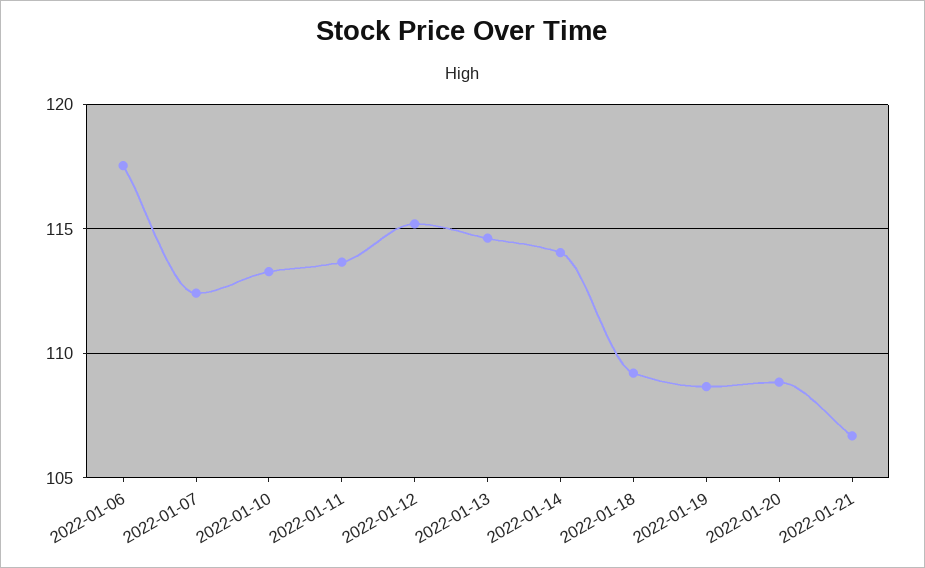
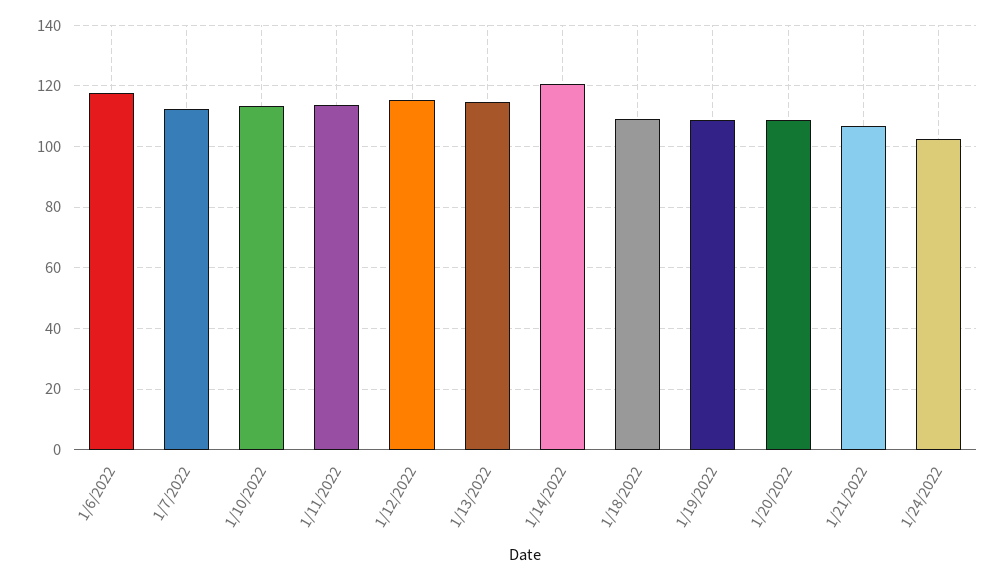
2022-01-14: 114 -> 120
1/24/2022: none -> 102

